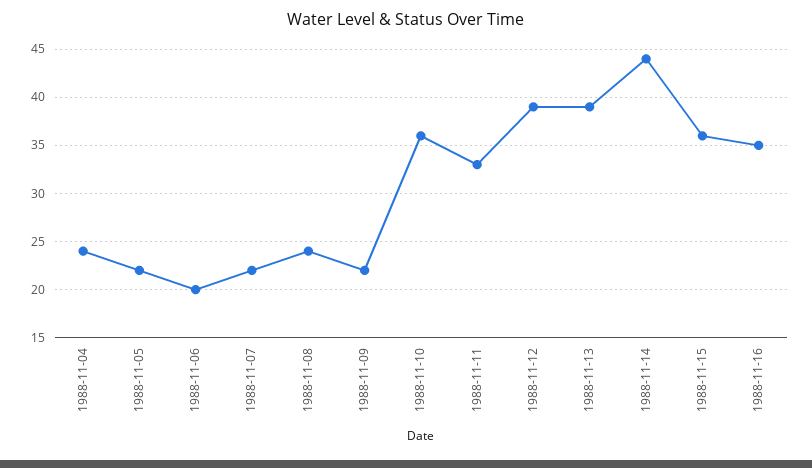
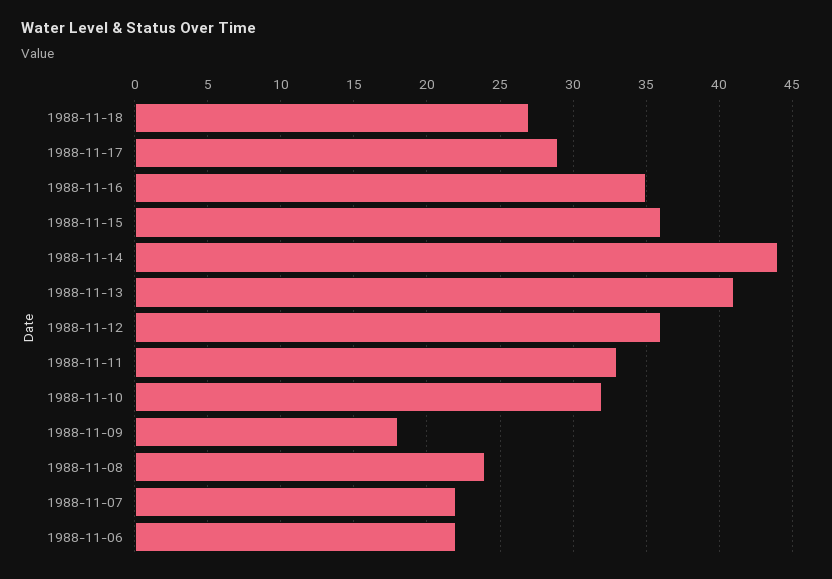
1988-11-04: 24 -> none
1988-11-05: 22 -> none
1988-11-06: 20 -> 22
1988-11-09: 22 -> 18
1988-11-10: 36 -> 32
1988-11-12: 39 -> 36
1988-11-13: 39 -> 41
1988-11-18: none -> 27
1988-11-17: none -> 29

